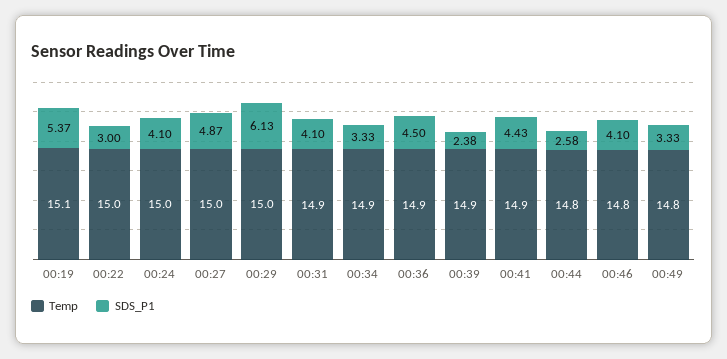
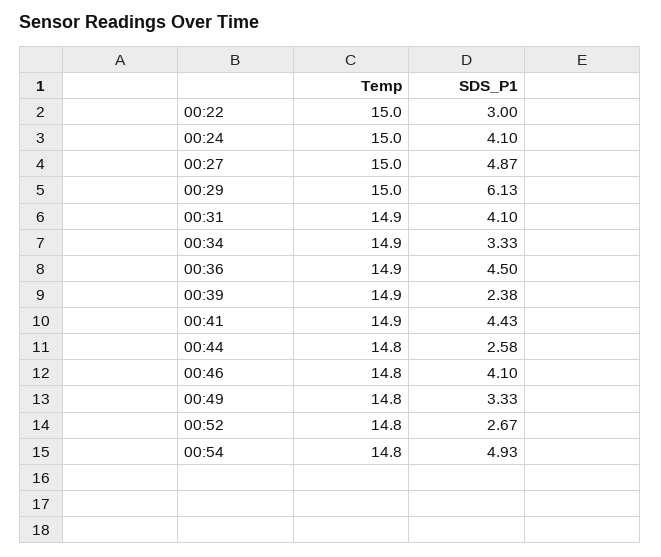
Temp, 00:19: 15.1 -> none
SDS_P1, 00:19: 5.37 -> none
Temp, 00:52: none -> 14.8
SDS_P1, 00:52: none -> 2.67
Temp, 00:54: none -> 14.8
SDS_P1, 00:54: none -> 4.93

